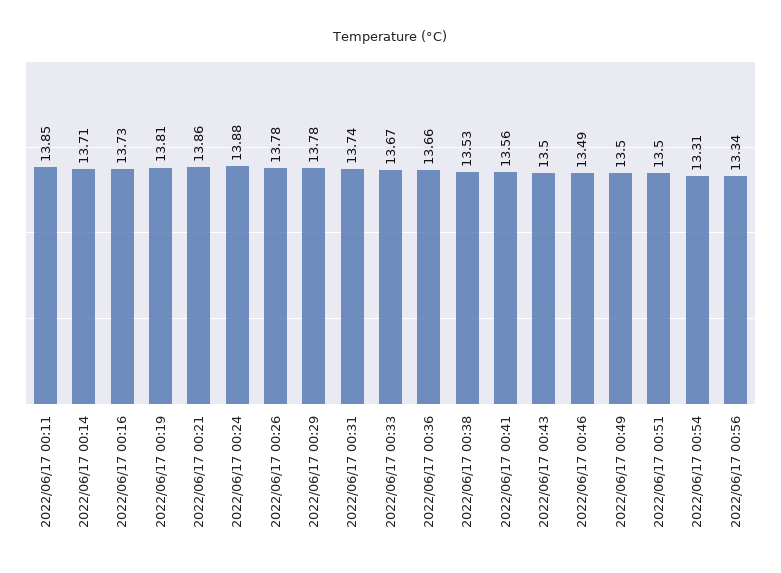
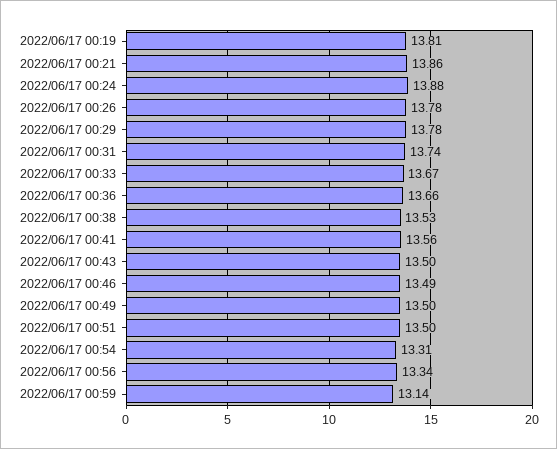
2022/06/17 00:11: 13.85 -> none
2022/06/17 00:14: 13.71 -> none
2022/06/17 00:16: 13.73 -> none
2022/06/17 00:59: none -> 13.14

